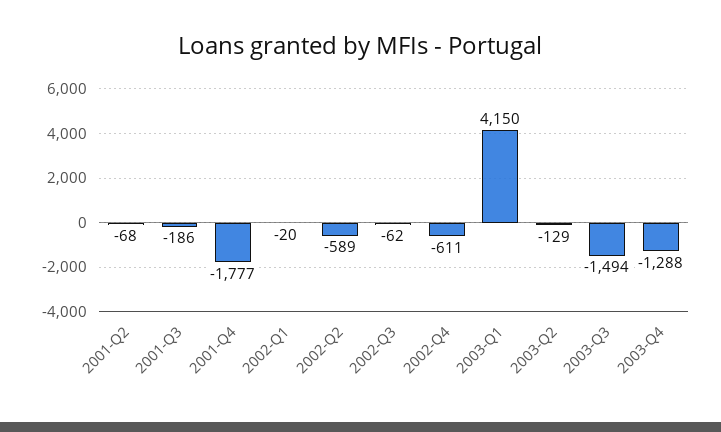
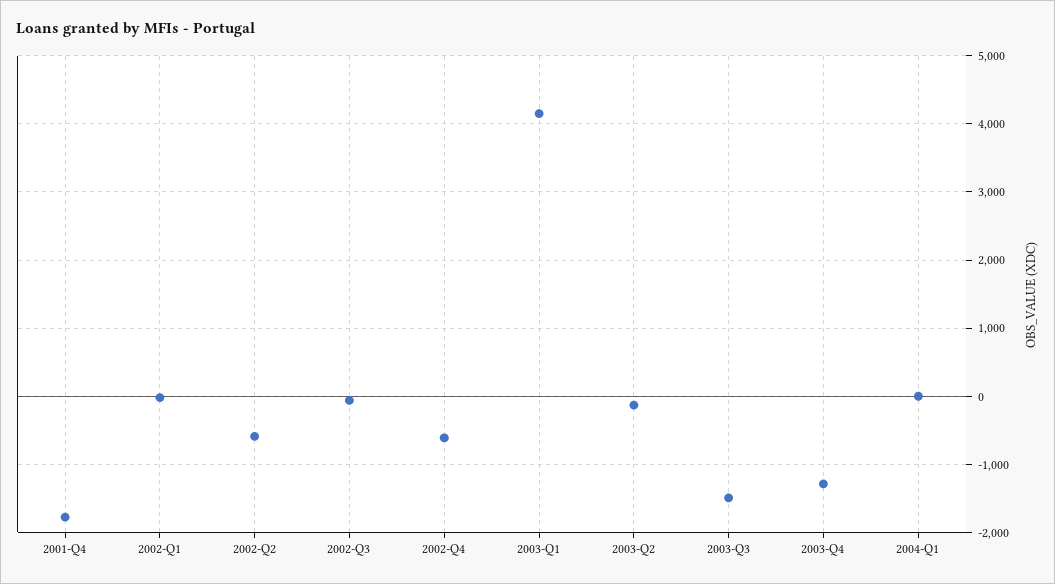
2001-Q2: -68 -> none
2001-Q3: -186 -> none
2004-Q1: none -> 0

